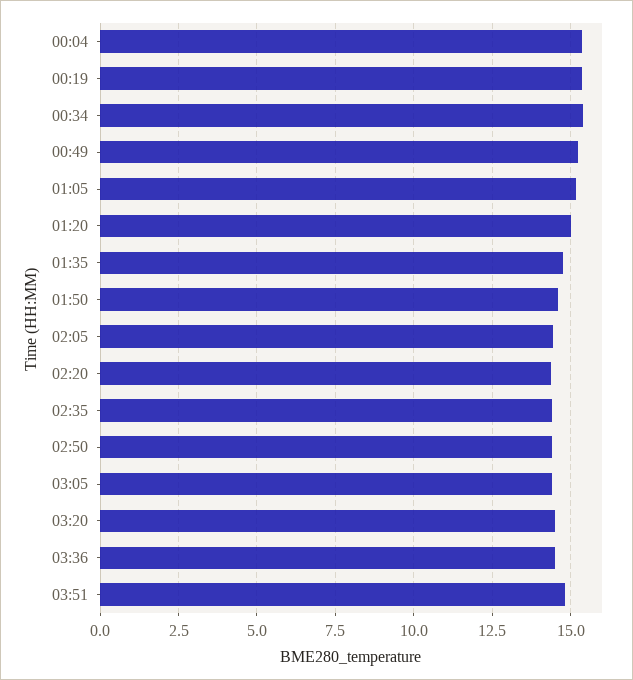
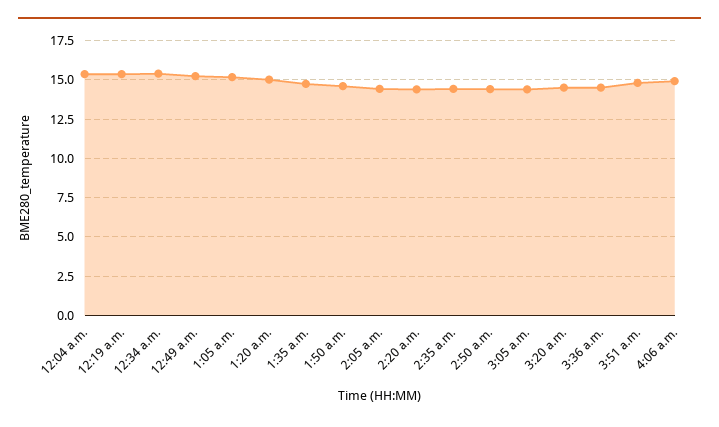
4:06 a.m.: none -> 15

